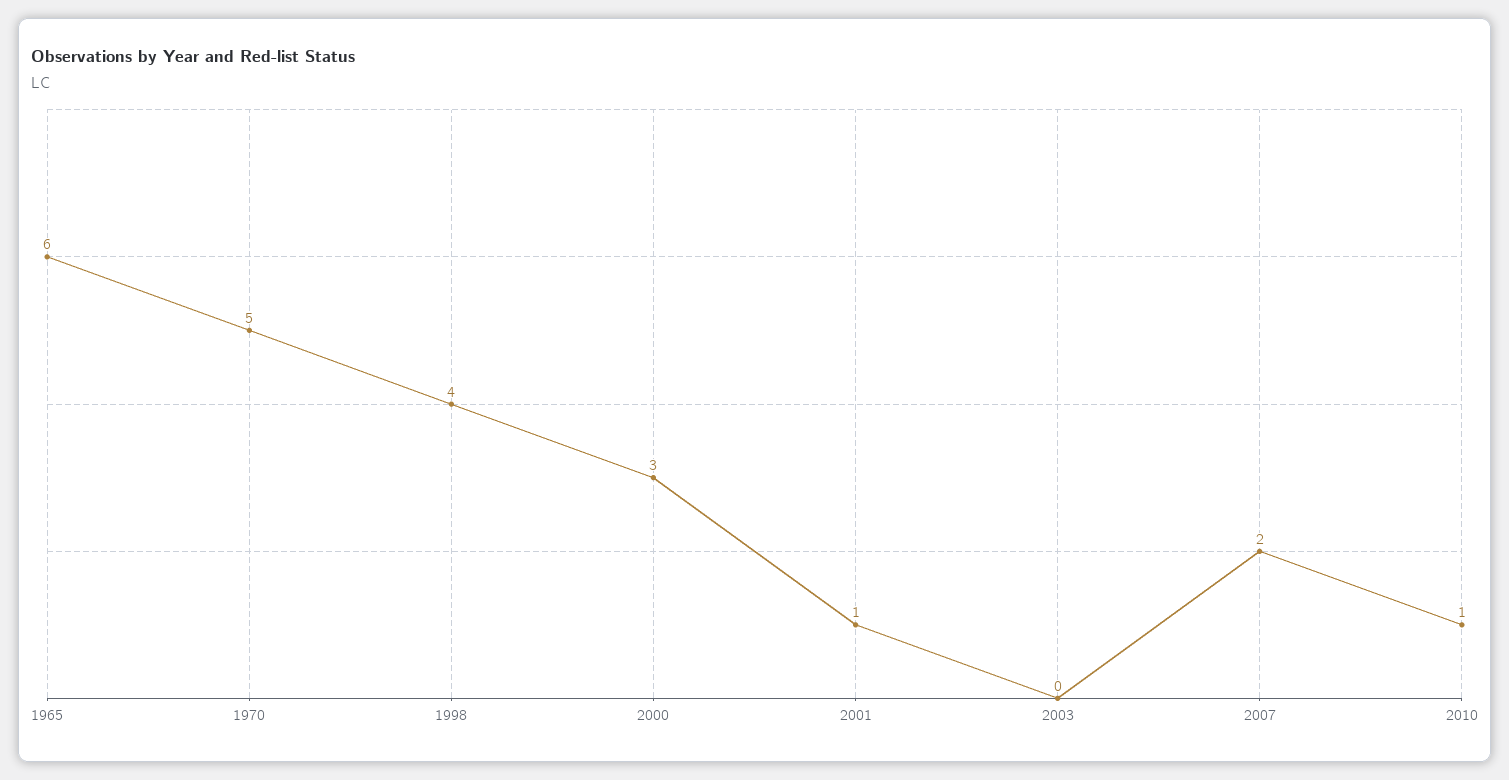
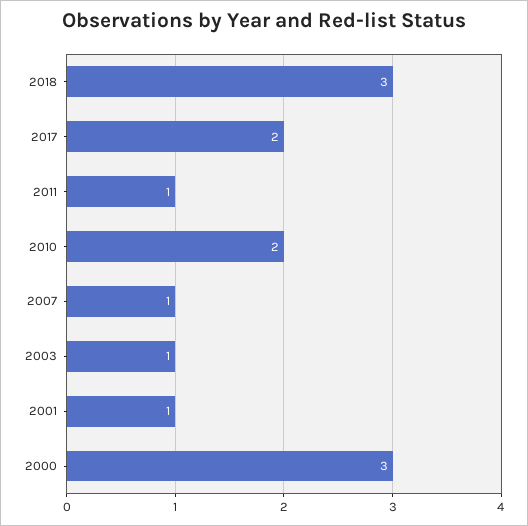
1965: 6 -> none
1970: 5 -> none
1998: 4 -> none
2003: 0 -> 1
2007: 2 -> 1
2010: 1 -> 2
2018: none -> 3
2017: none -> 2
2011: none -> 1

